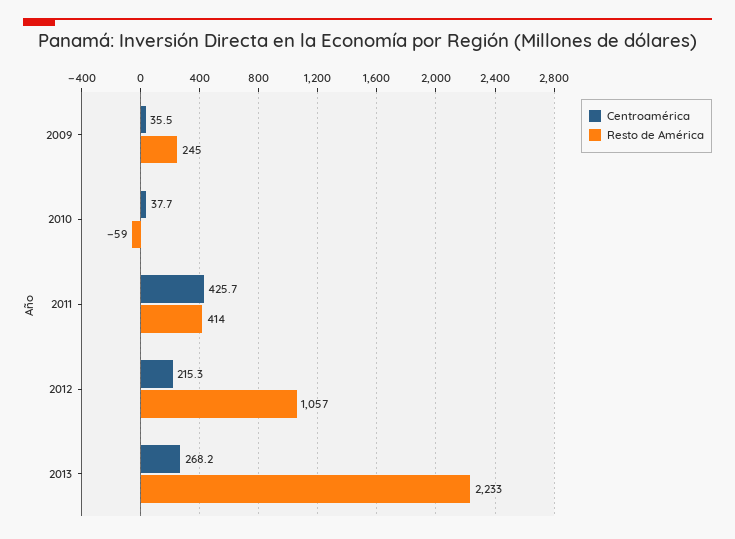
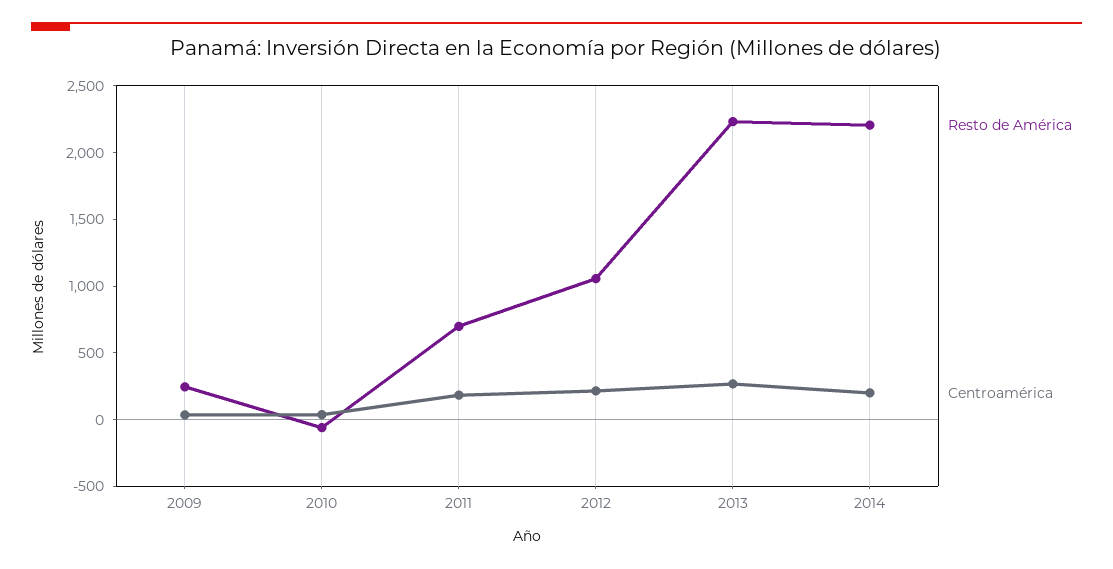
Centroamérica, 2011: 425.7 -> 200
Resto de América, 2011: 414 -> 700
Resto de América, 2014: none -> 2200
Centroamérica, 2014: none -> 200

